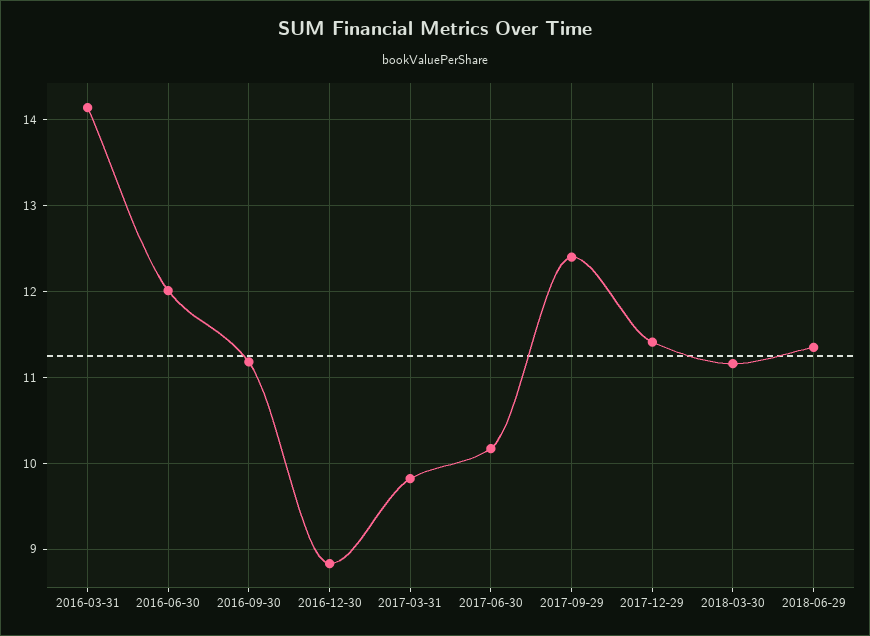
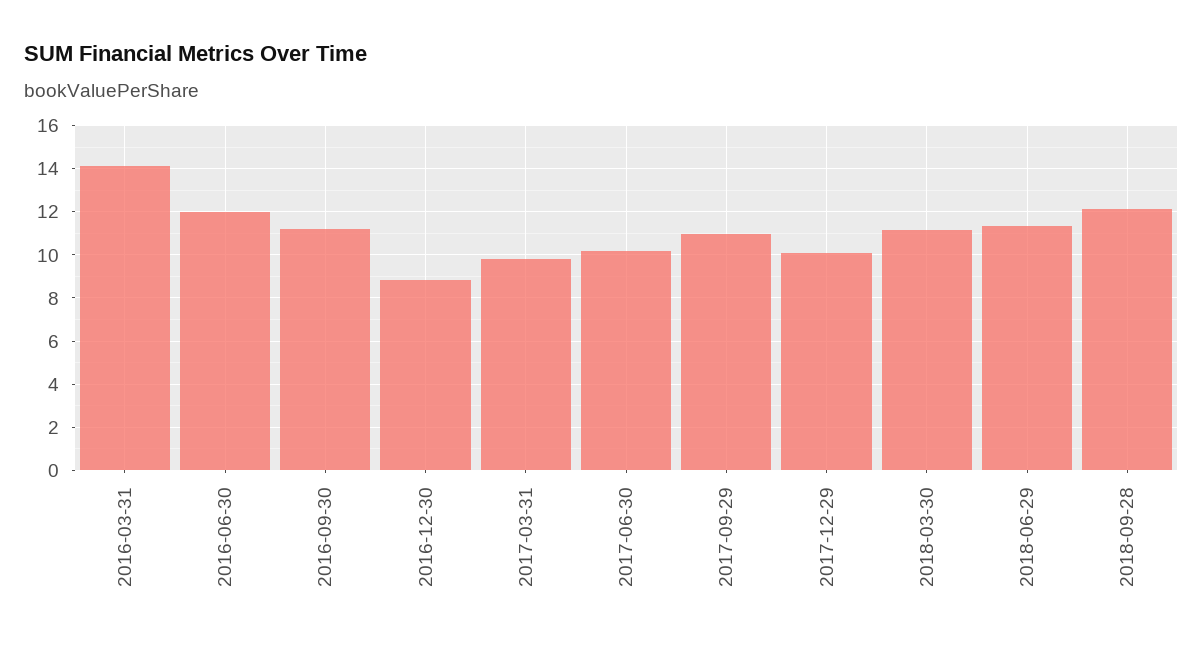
2017-09-29: 12.4 -> 11
2017-12-29: 11.4 -> 10
2018-09-28: none -> 12

